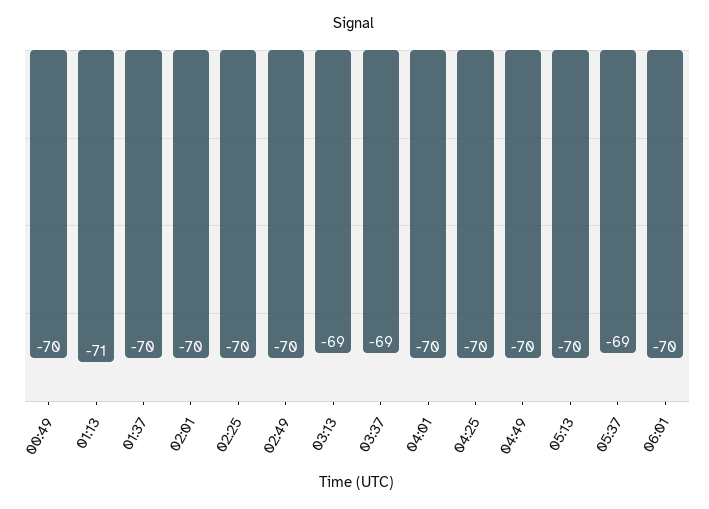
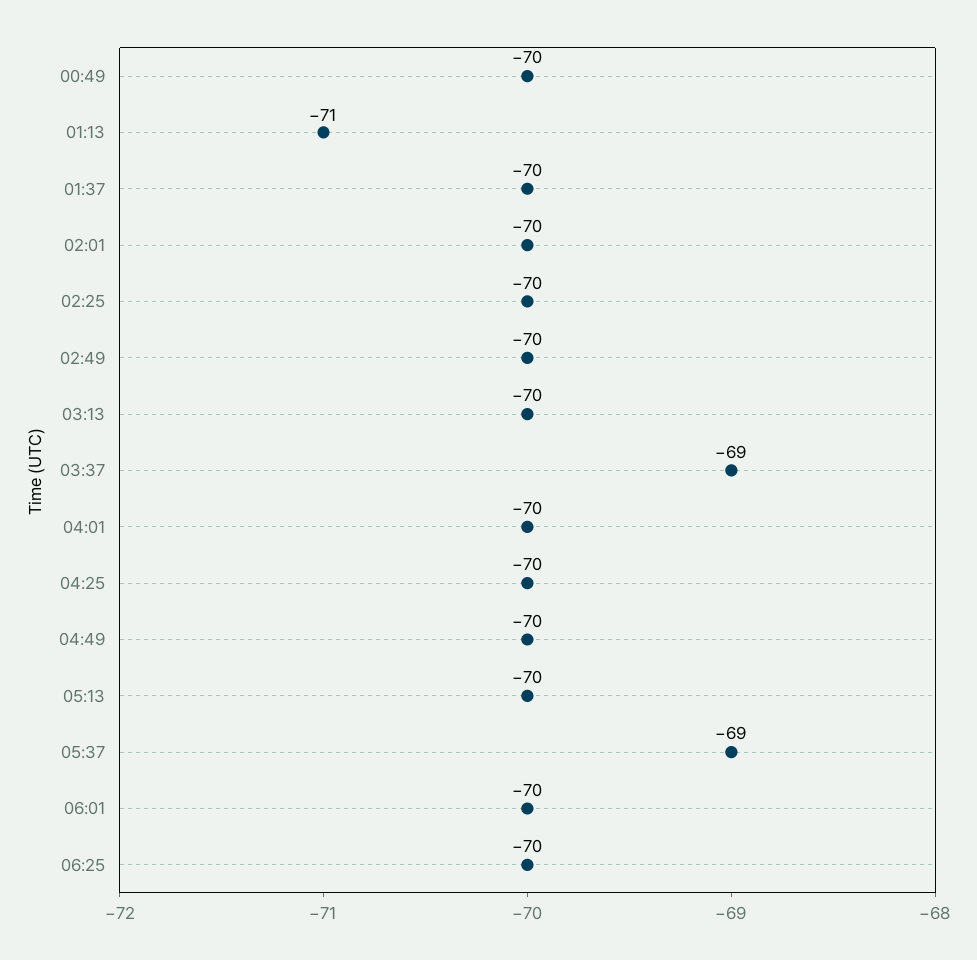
03:13: -69 -> -70
06:25: none -> -70

